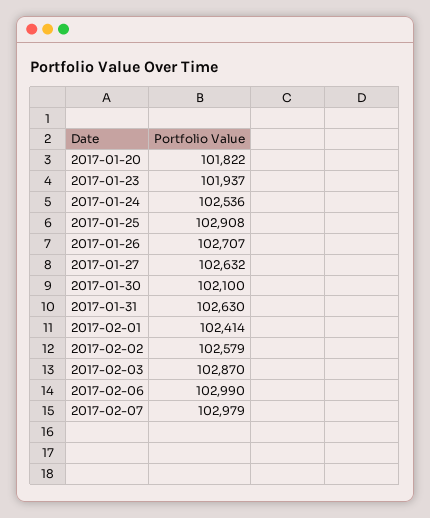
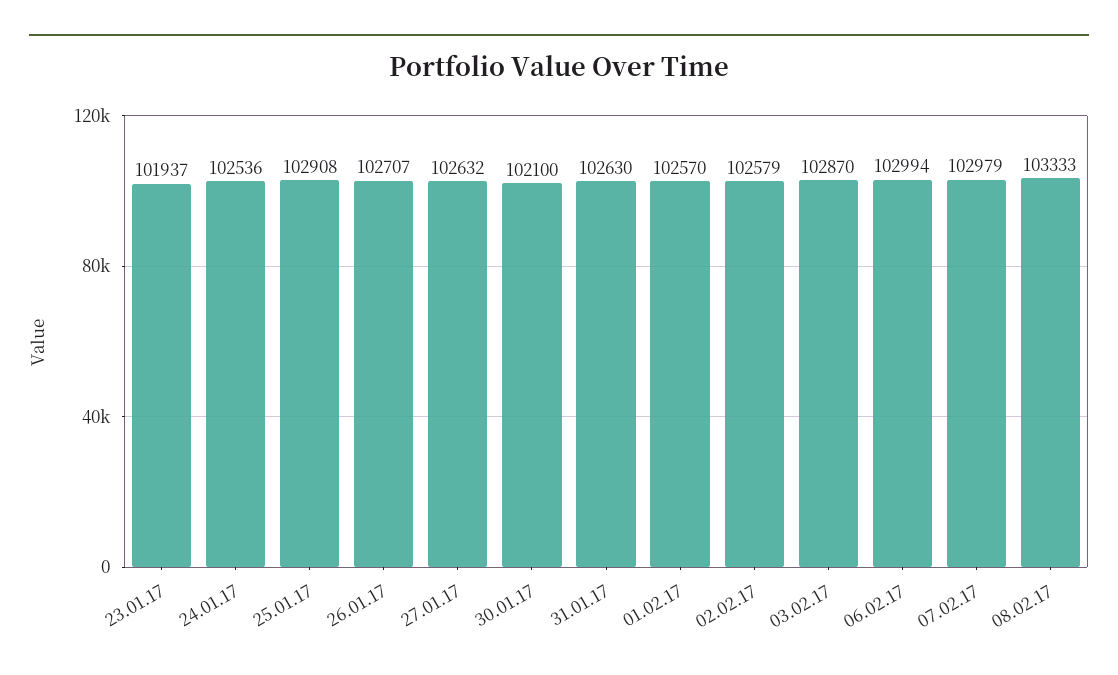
2017-01-20: 101822 -> none
2017-02-01: 102414 -> 102570
2017-02-06: 102990 -> 102994
08.02.17: none -> 103333

